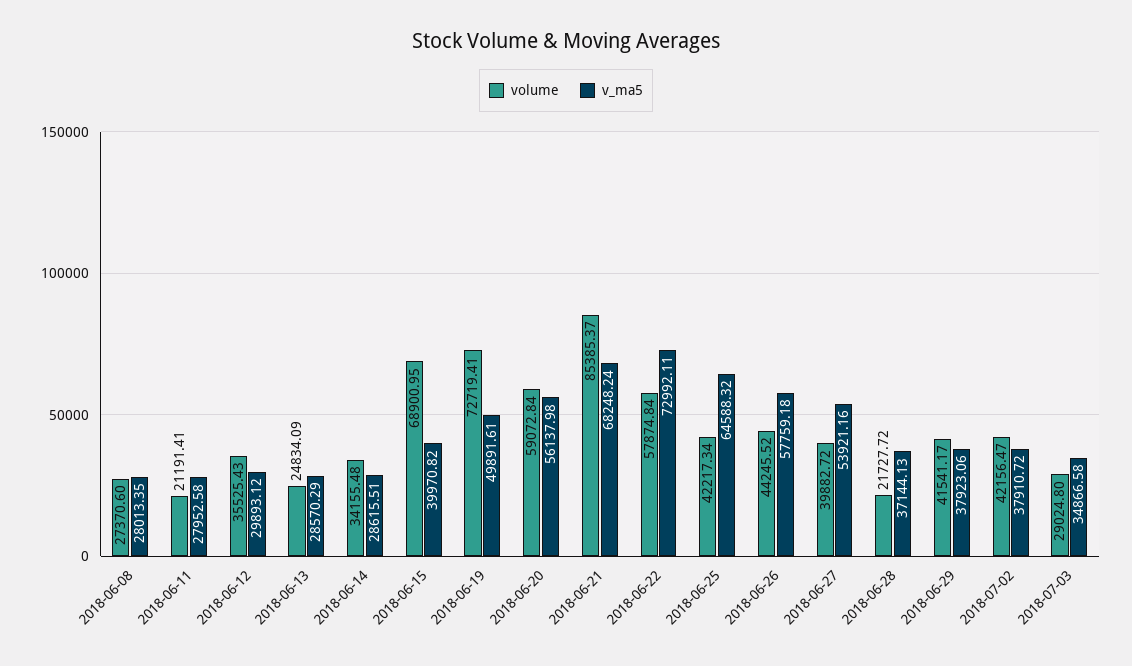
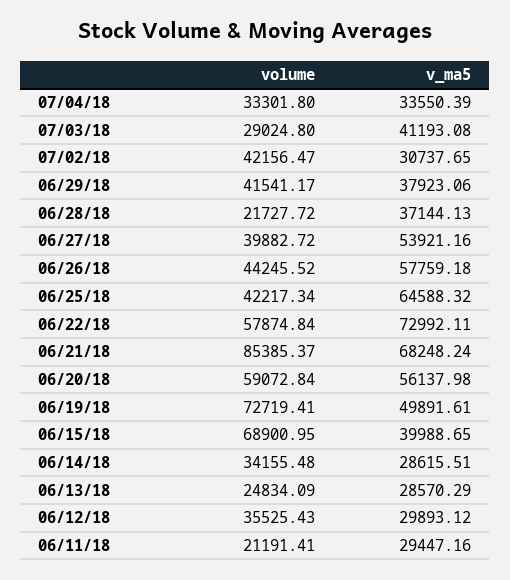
volume, 2018-06-08: 27370.6 -> none
v_ma5, 2018-06-08: 28013.35 -> none
v_ma5, 2018-06-11: 27952.58 -> 29447.16
v_ma5, 2018-06-15: 39970.82 -> 39988.65
v_ma5, 2018-07-02: 37910.72 -> 30737.65
v_ma5, 2018-07-03: 34866.58 -> 41193.08
volume, 07/04/18: none -> 33301.8
v_ma5, 07/04/18: none -> 33550.39

